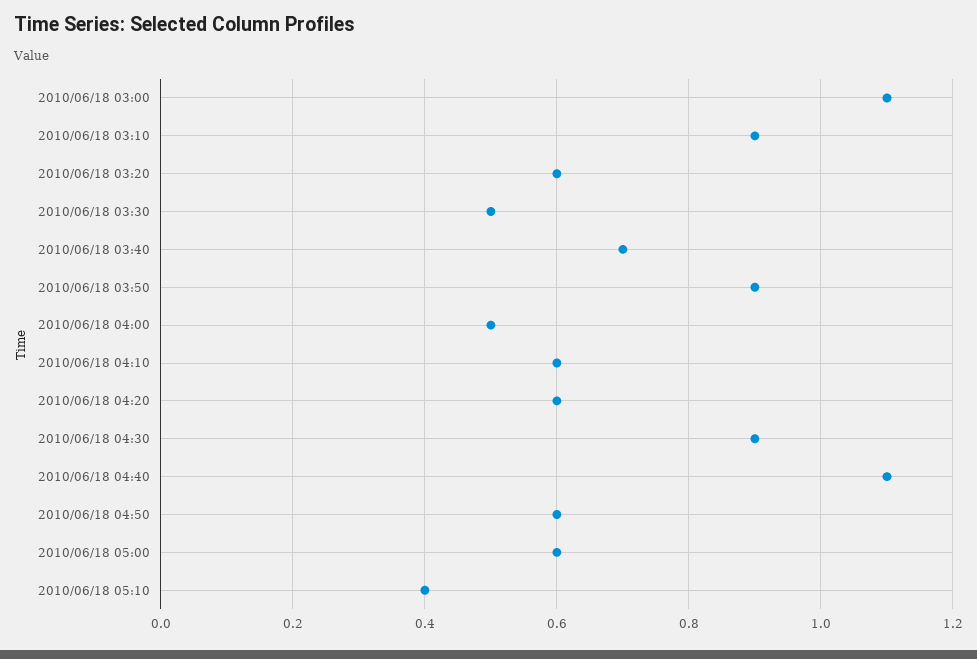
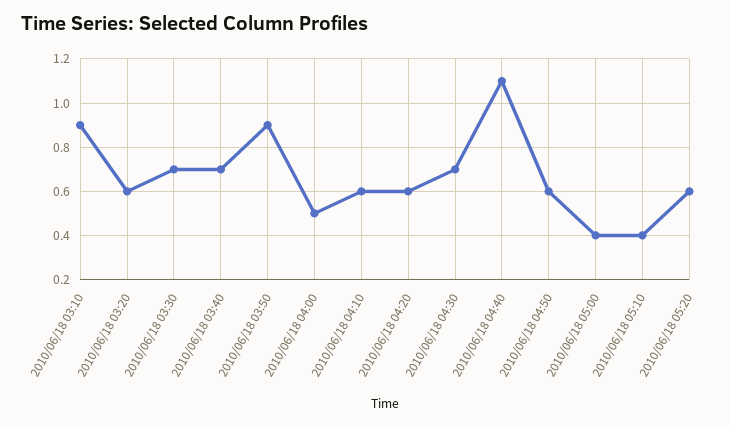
2010/06/18 03:00: 1.1 -> none
2010/06/18 03:30: 0.5 -> 0.7
2010/06/18 04:30: 0.9 -> 0.7
2010/06/18 05:00: 0.6 -> 0.4
2010/06/18 05:20: none -> 0.6

